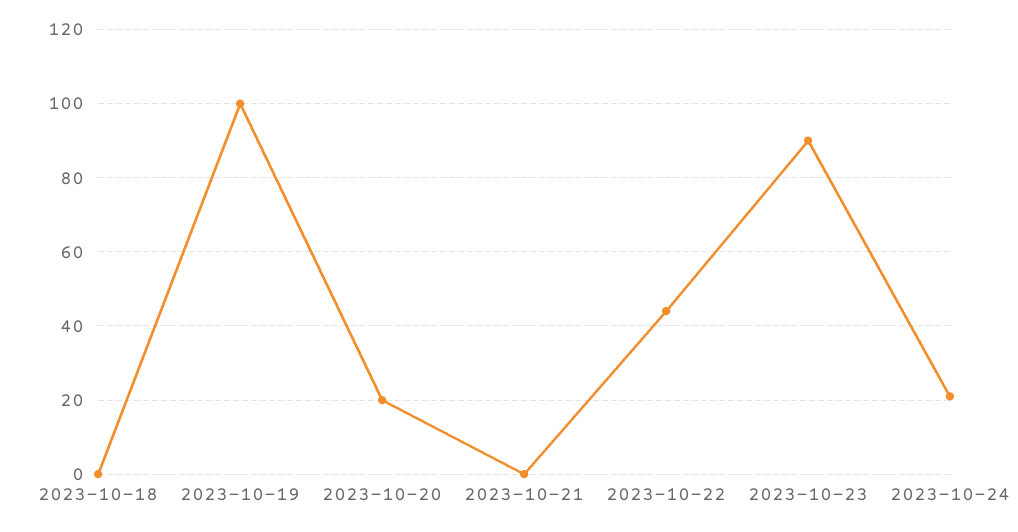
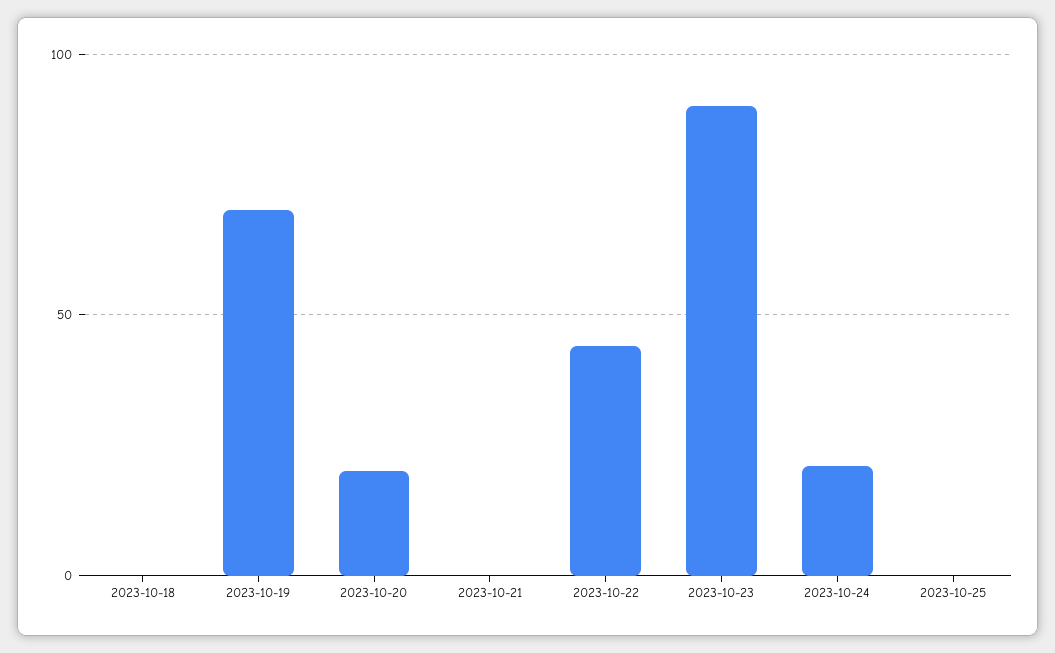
2023-10-19: 100 -> 70
2023-10-25: none -> 0

